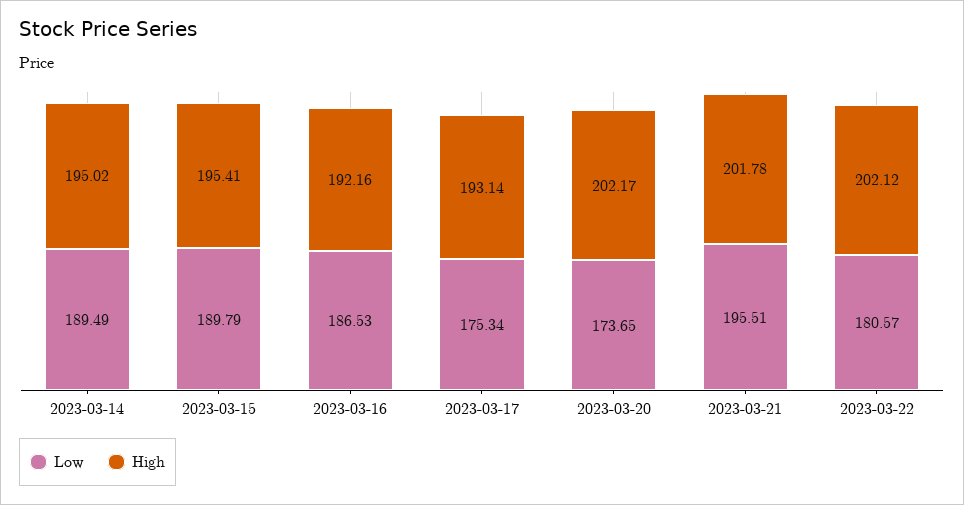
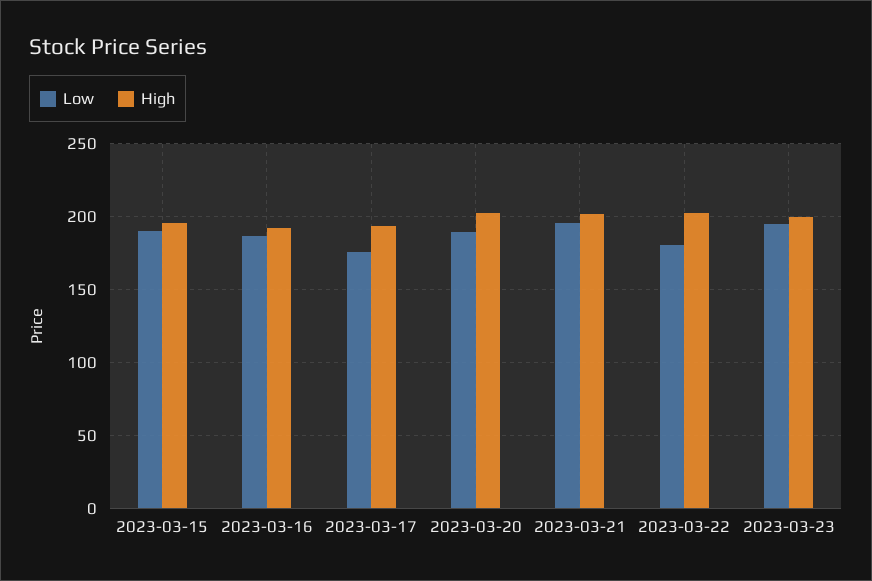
Low, 2023-03-14: 189.49 -> none
High, 2023-03-14: 195.02 -> none
Low, 2023-03-20: 173.65 -> 190
Low, 2023-03-23: none -> 195
High, 2023-03-23: none -> 200

